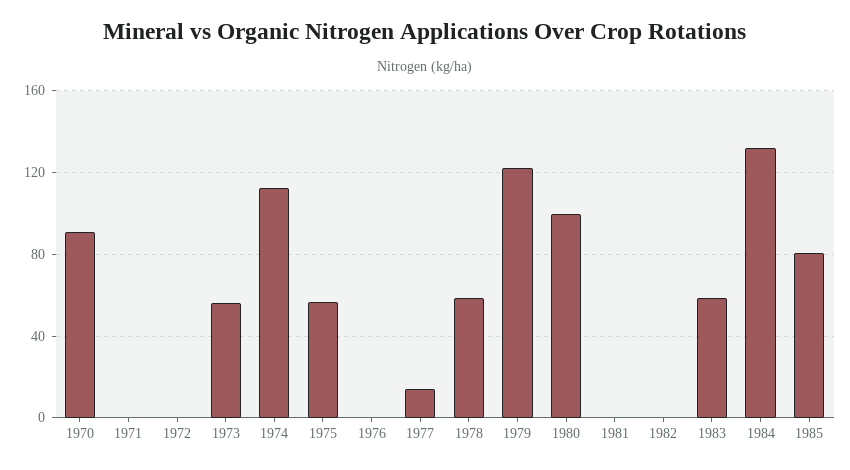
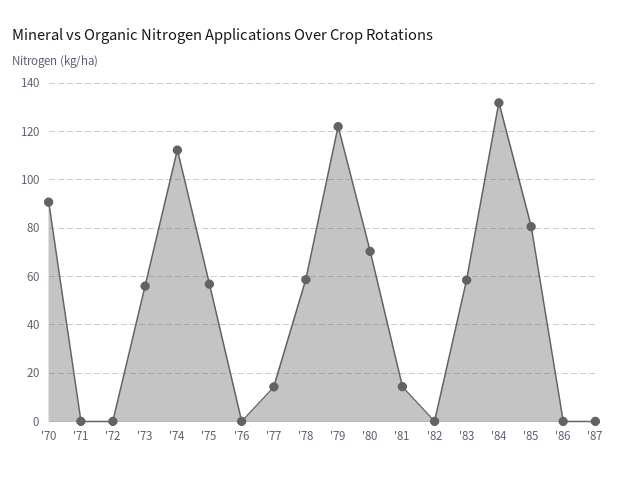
1980: 100 -> 70
1981: 0 -> 15
'86: none -> 0
'87: none -> 0

